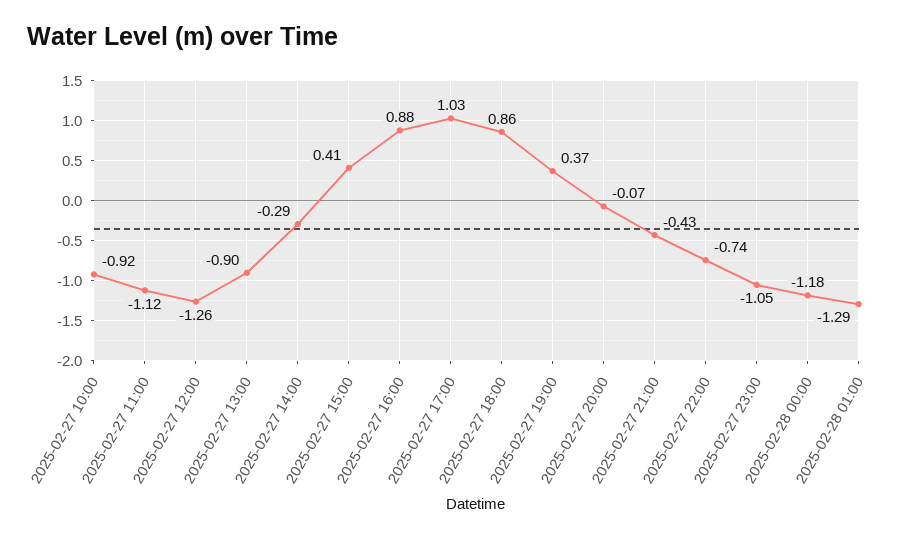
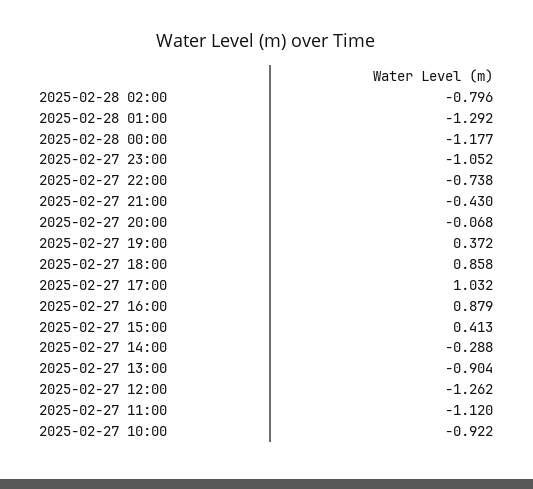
2025-02-28 02:00: none -> -0.796

